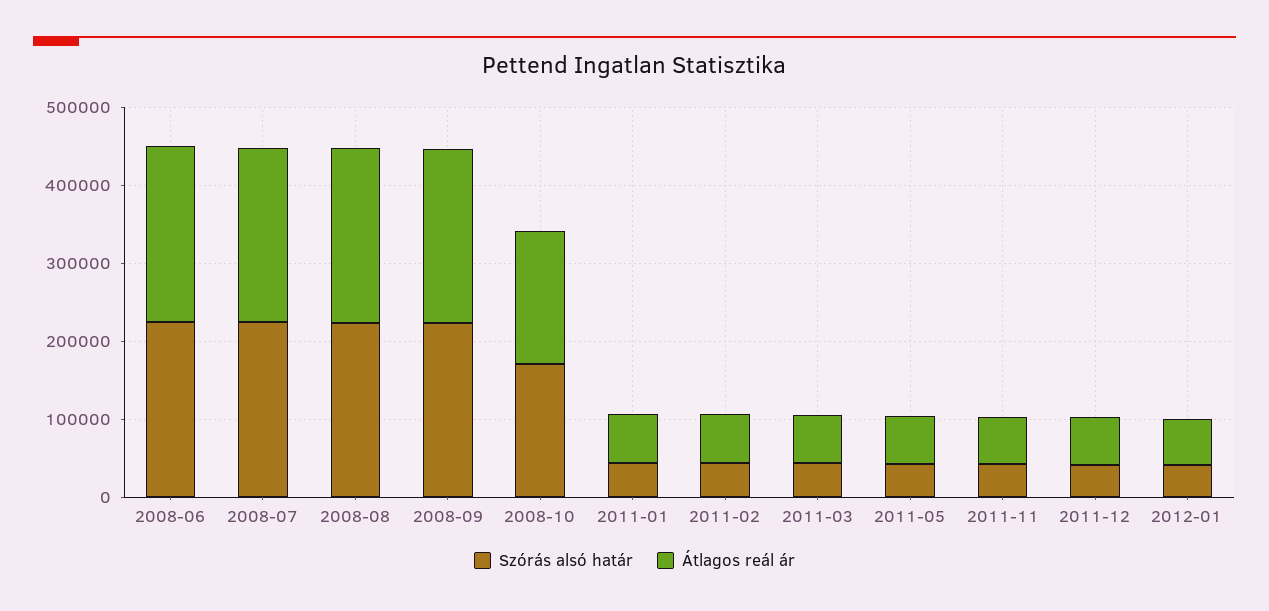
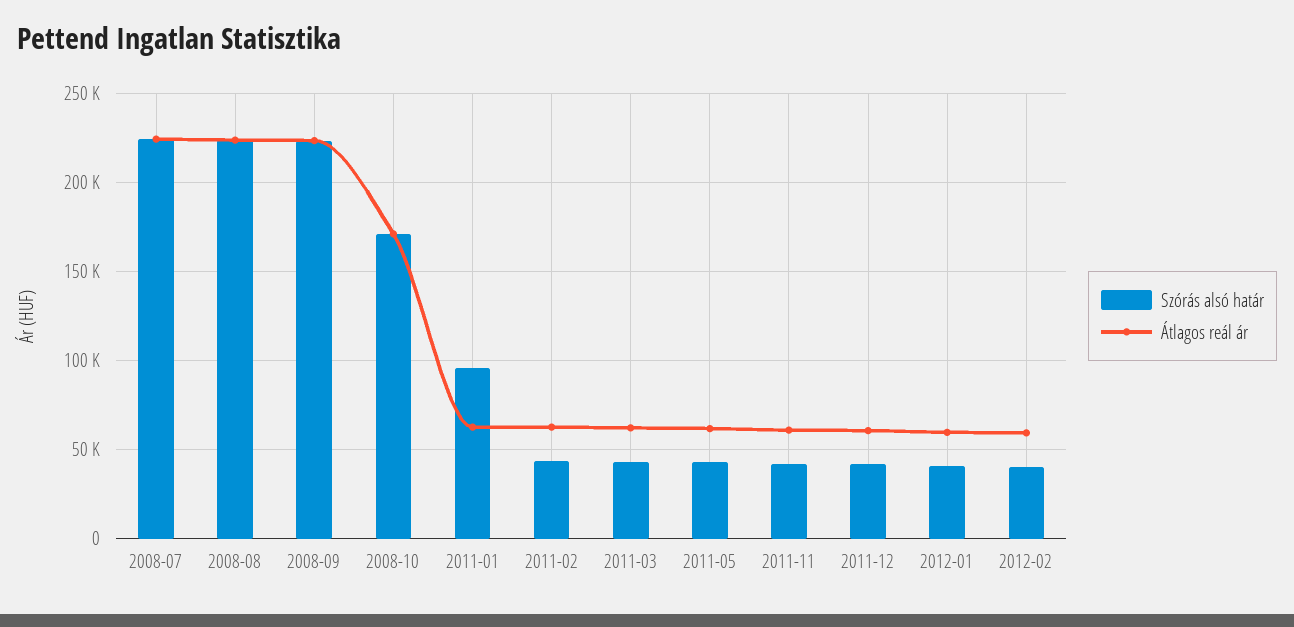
Szórás alsó határ, 2008-06: 220000 -> none
Átlagos reál ár, 2008-06: 220000 -> none
Szórás alsó határ, 2011-01: 40000 -> 95000
Szórás alsó határ, 2012-02: none -> 40000
Átlagos reál ár, 2012-02: none -> 60000

